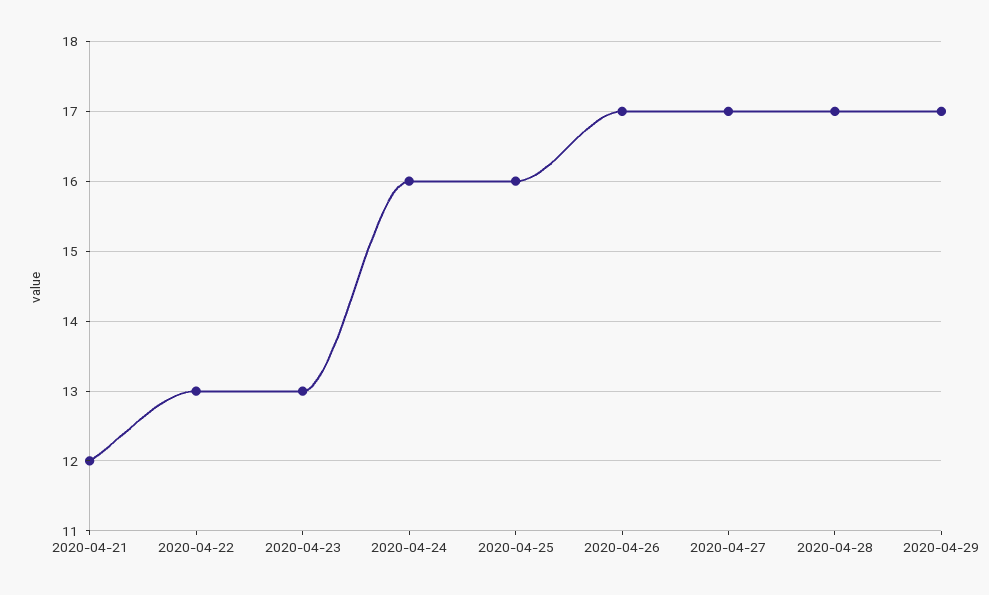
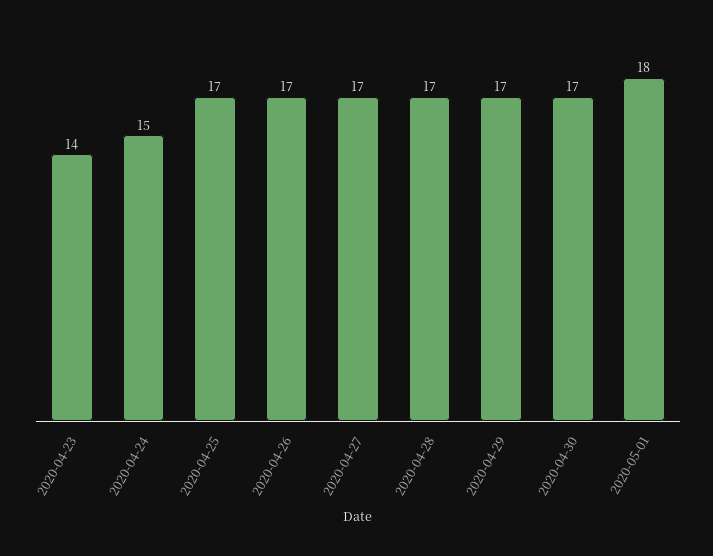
2020-04-21: 12 -> none
2020-04-22: 13 -> none
2020-04-23: 13 -> 14
2020-04-24: 16 -> 15
2020-04-25: 16 -> 17
2020-04-30: none -> 17
2020-05-01: none -> 18

